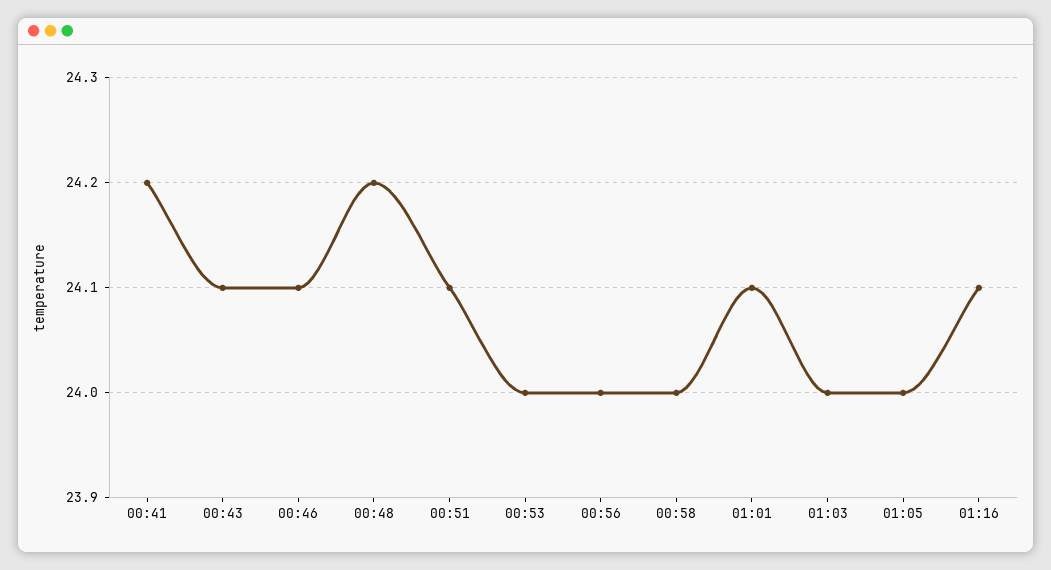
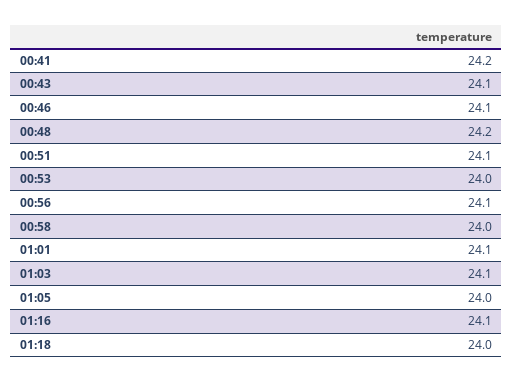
00:56: 24 -> 24.1
01:03: 24 -> 24.1
01:18: none -> 24

